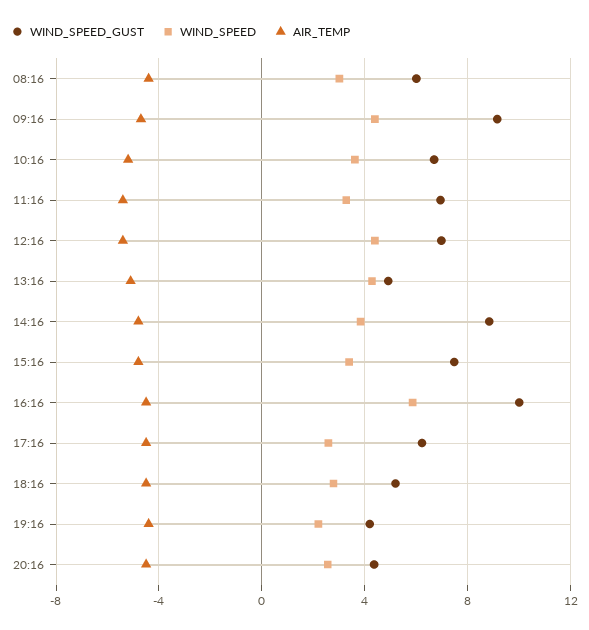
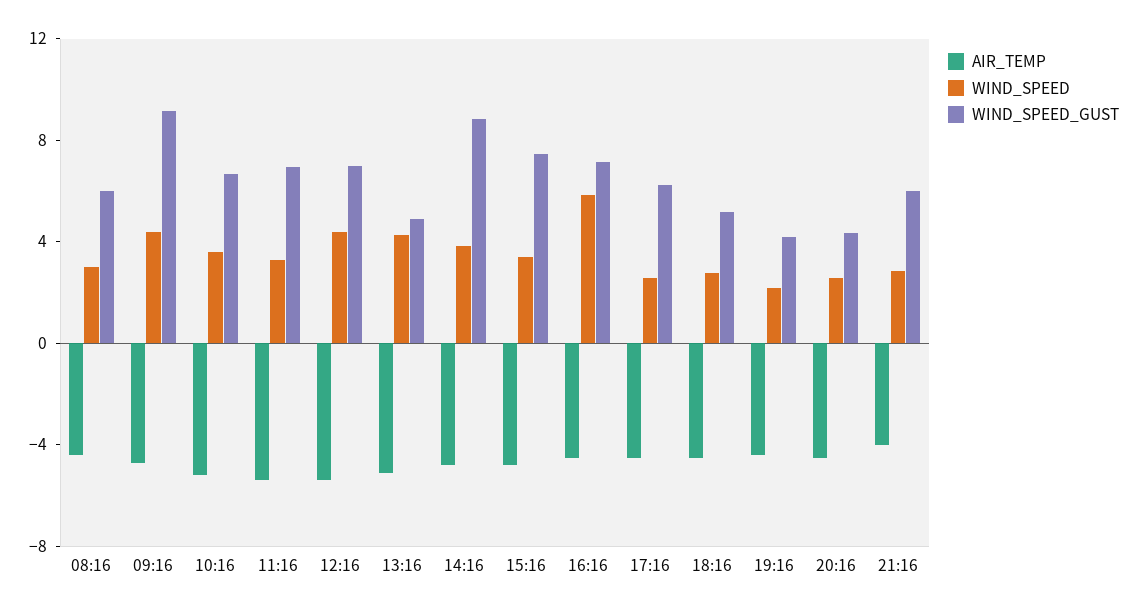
WIND_SPEED_GUST, 16:16: 10 -> 7
AIR_TEMP, 21:16: none -> -4
WIND_SPEED, 21:16: none -> 3
WIND_SPEED_GUST, 21:16: none -> 6

